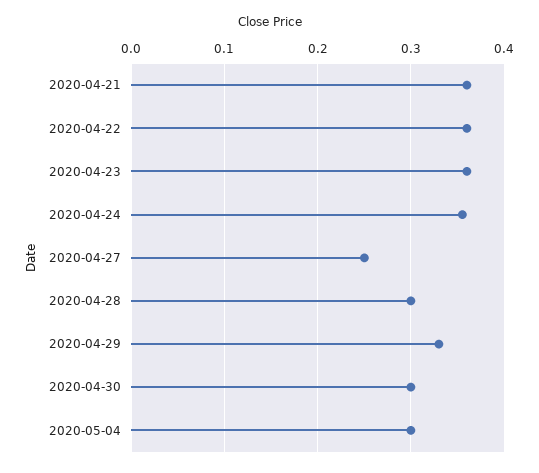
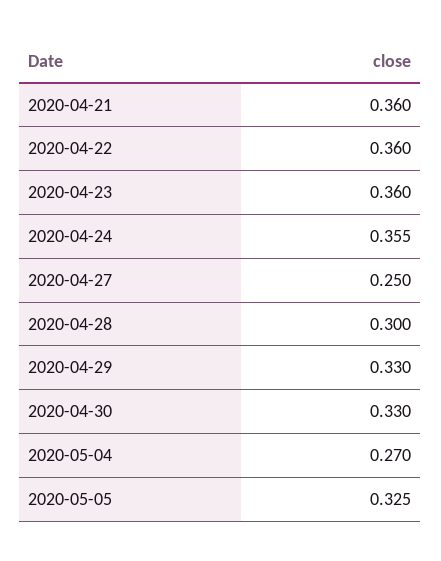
2020-04-30: 0.3 -> 0.33
2020-05-04: 0.3 -> 0.27
2020-05-05: none -> 0.325

